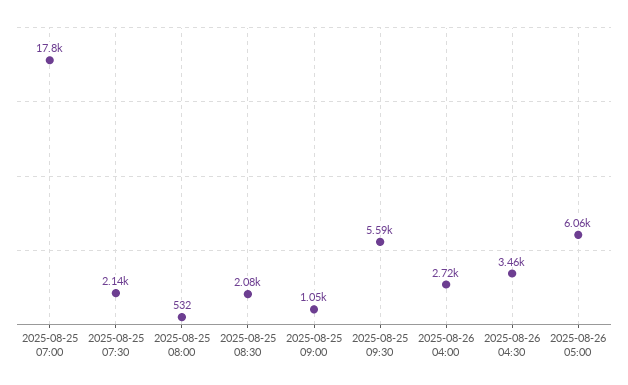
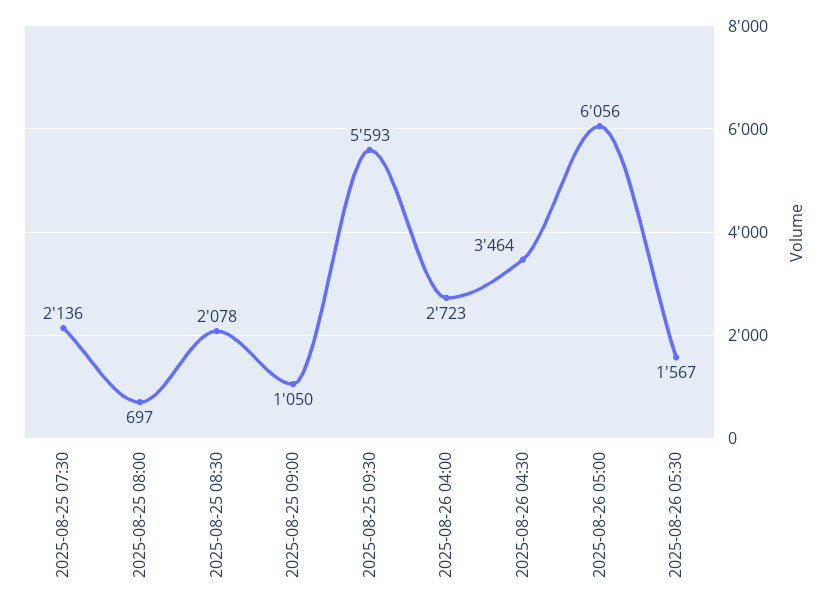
2025-08-25 07:00: 17800 -> none
2025-08-25 08:00: 532 -> 697
2025-08-26 05:30: none -> 1567

